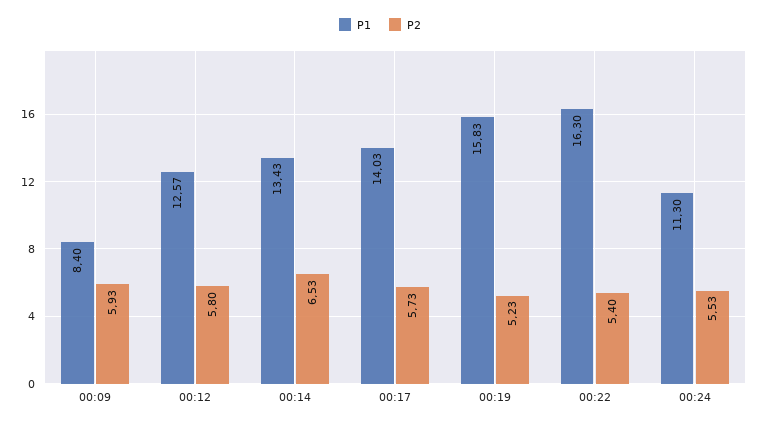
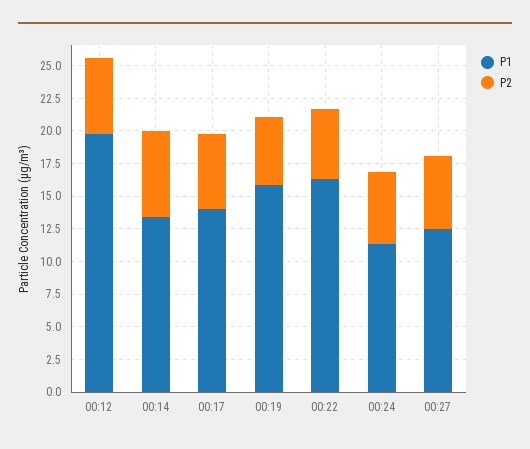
P1, 00:09: 8.4 -> none
P2, 00:09: 5.93 -> none
P1, 00:12: 12.57 -> 20
P1, 00:27: none -> 12.5
P2, 00:27: none -> 5

